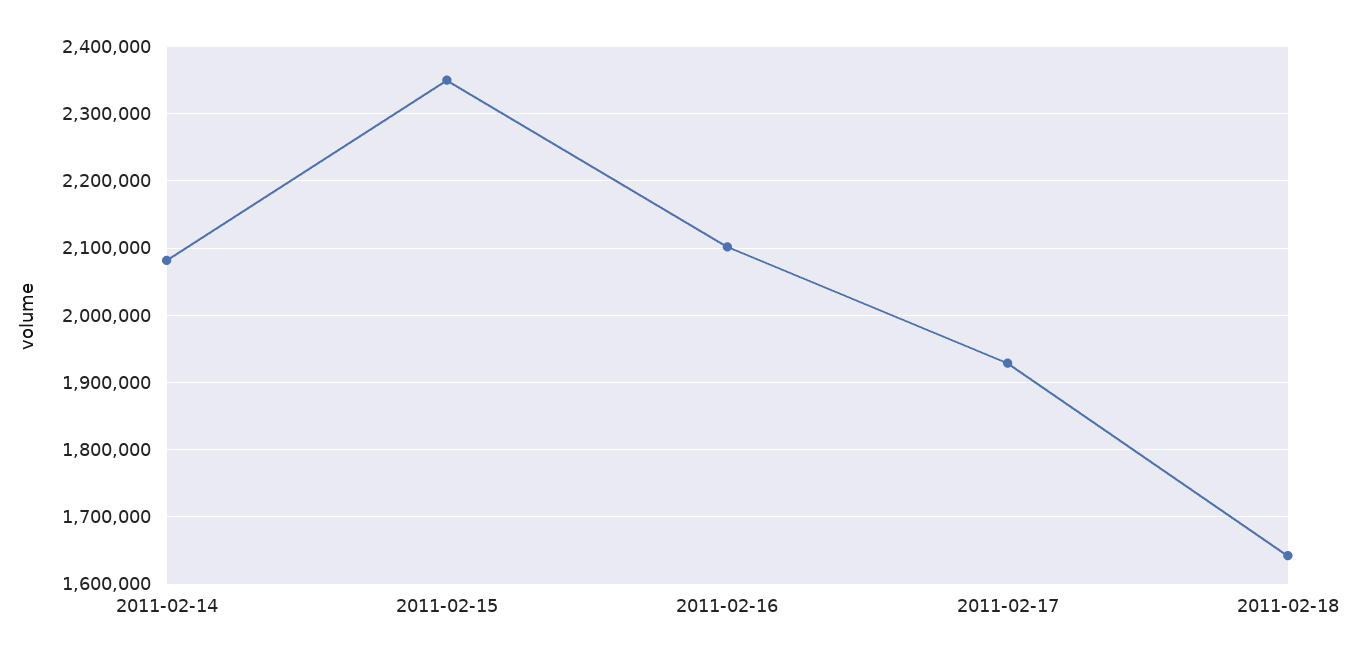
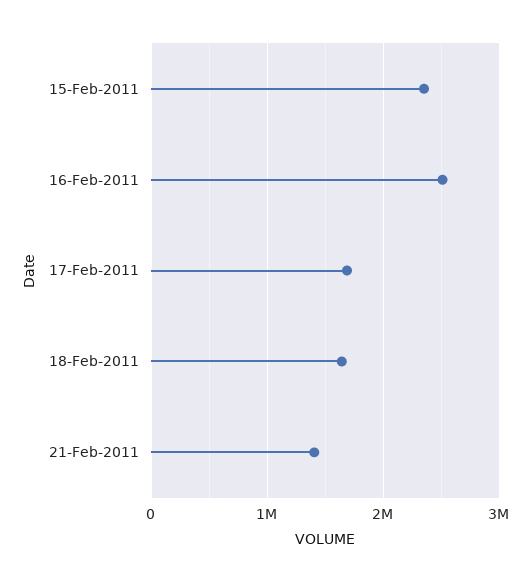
2011-02-14: 2080000 -> none
2011-02-16: 2100000 -> 2500000
2011-02-17: 1930000 -> 1700000
21-Feb-2011: none -> 1400000

